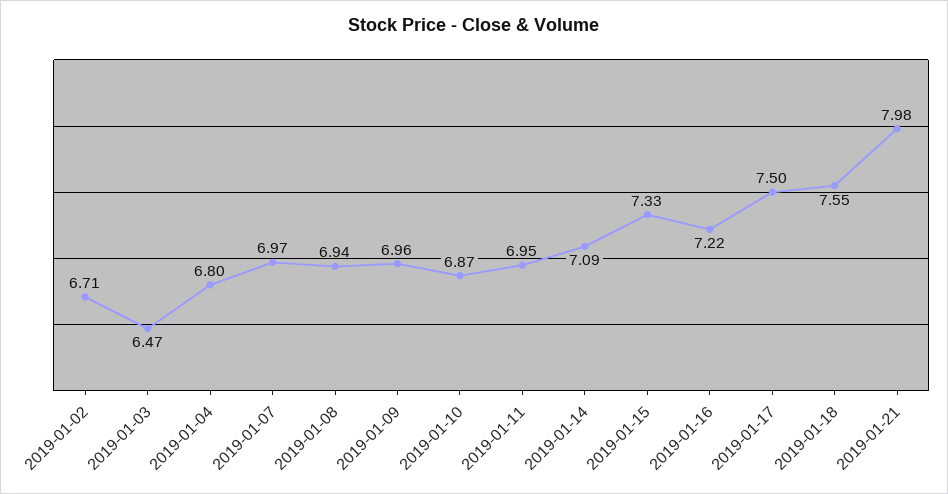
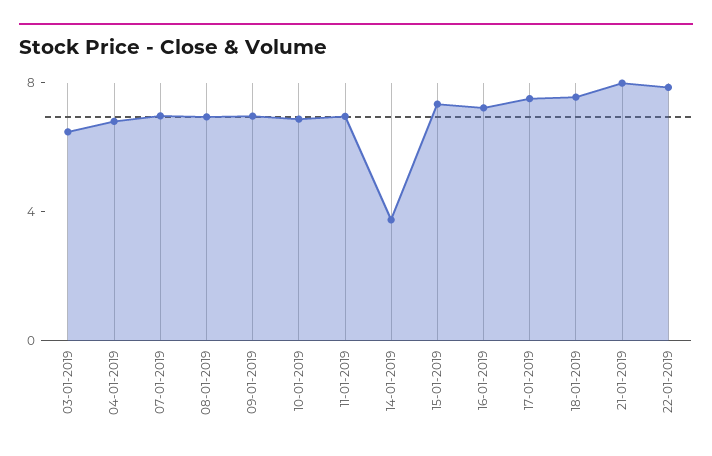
2019-01-02: 6.71 -> none
2019-01-14: 7.09 -> 4
22-01-2019: none -> 8

